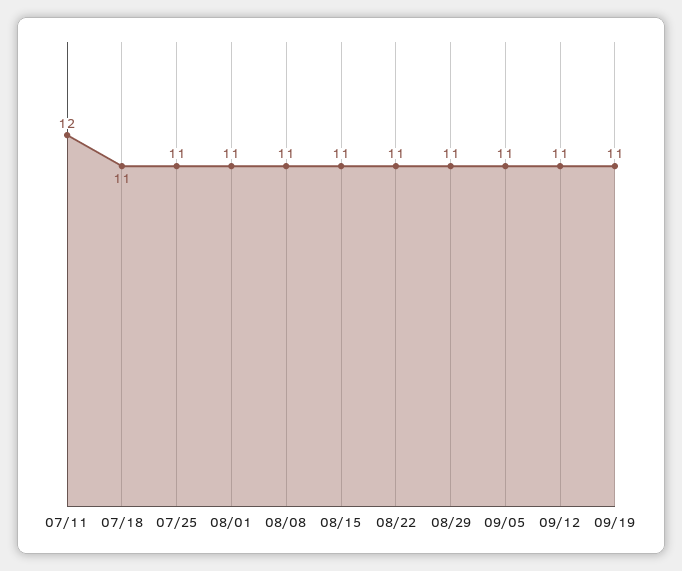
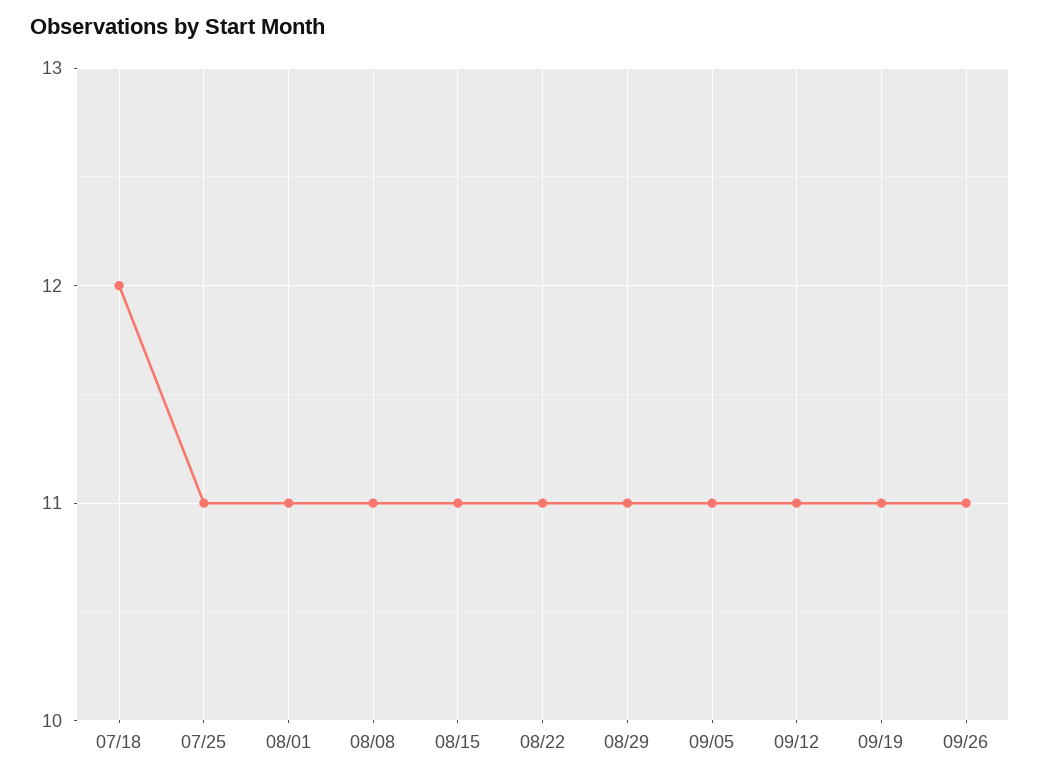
07/11: 12 -> none
07/18: 11 -> 12
09/26: none -> 11

